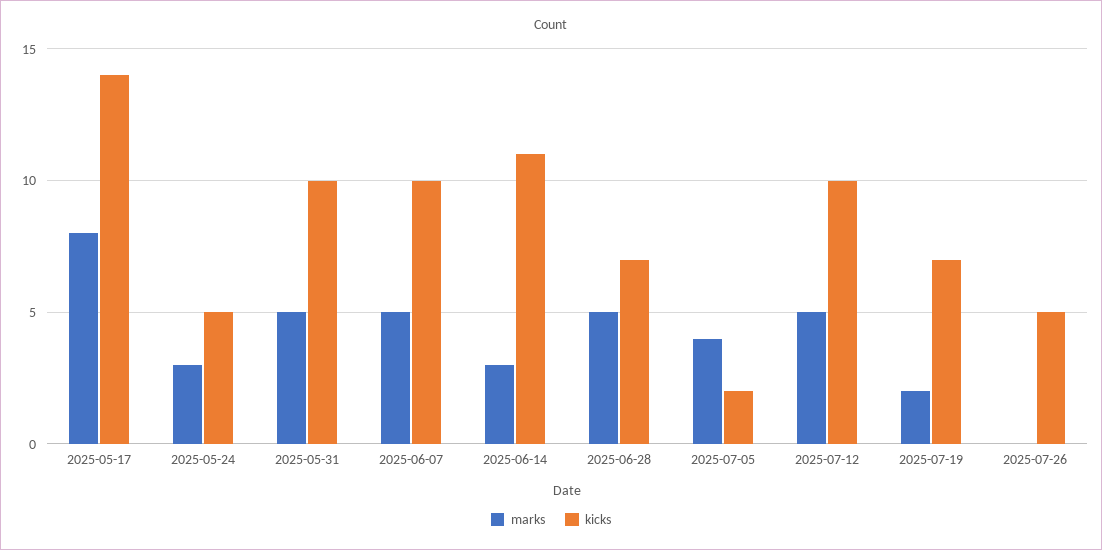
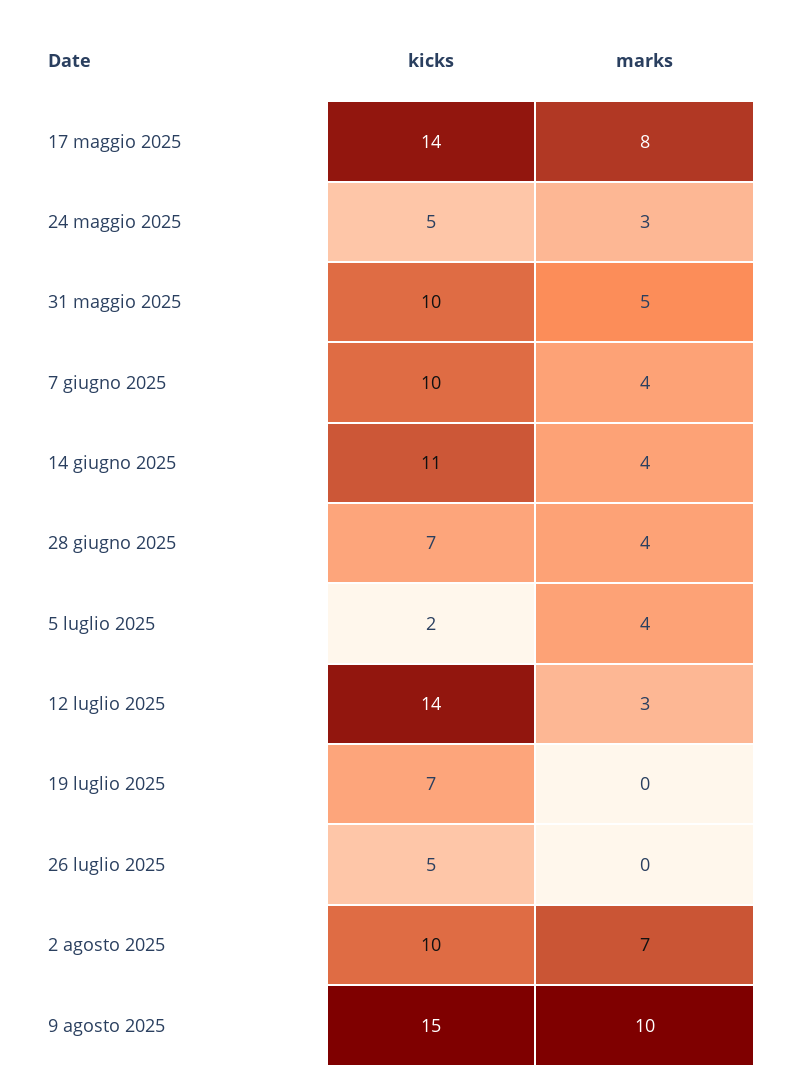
marks, 2025-06-07: 5 -> 4
marks, 2025-06-14: 3 -> 4
marks, 2025-06-28: 5 -> 4
marks, 2025-07-12: 5 -> 3
kicks, 2025-07-12: 10 -> 14
marks, 2025-07-19: 2 -> 0
kicks, 2 agosto 2025: none -> 10
marks, 2 agosto 2025: none -> 7
kicks, 9 agosto 2025: none -> 15
marks, 9 agosto 2025: none -> 10

